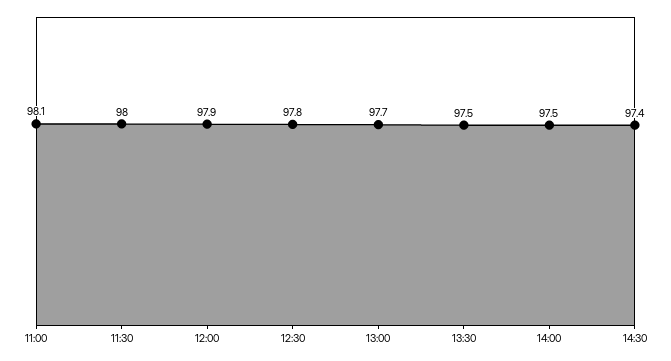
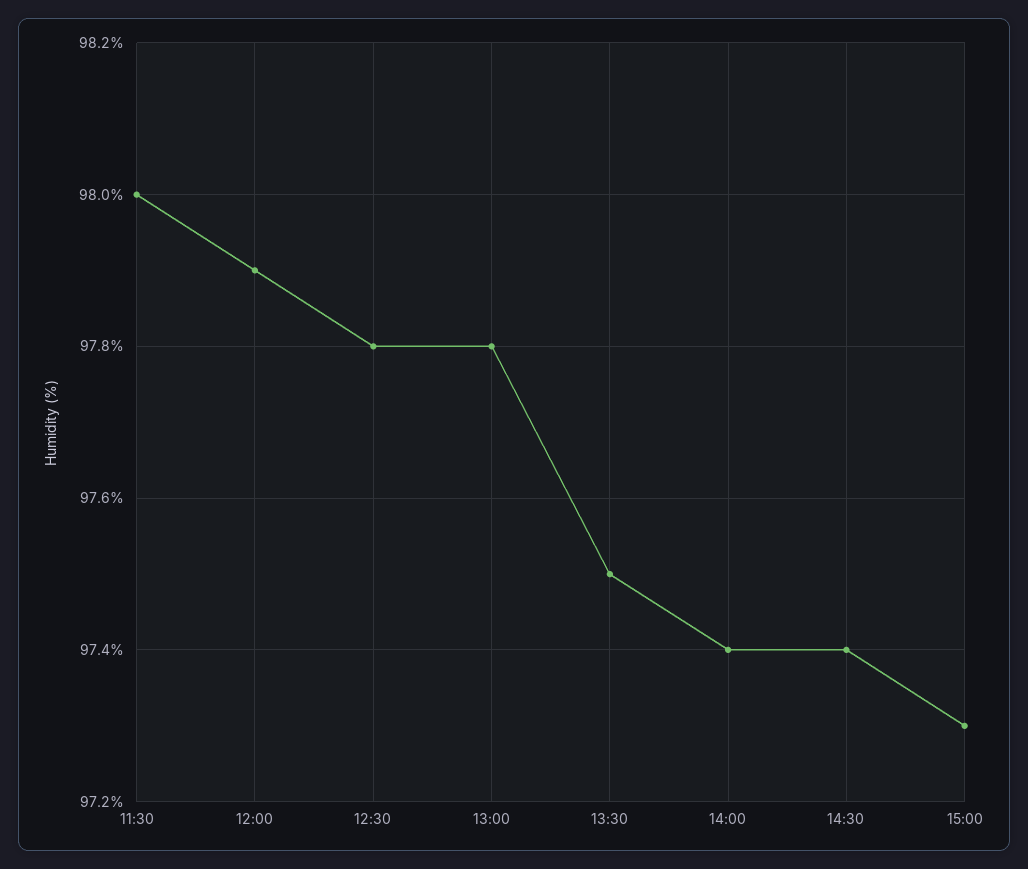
11:00: 98.1 -> none
13:00: 97.7 -> 97.8
14:00: 97.5 -> 97.4
15:00: none -> 97.3

